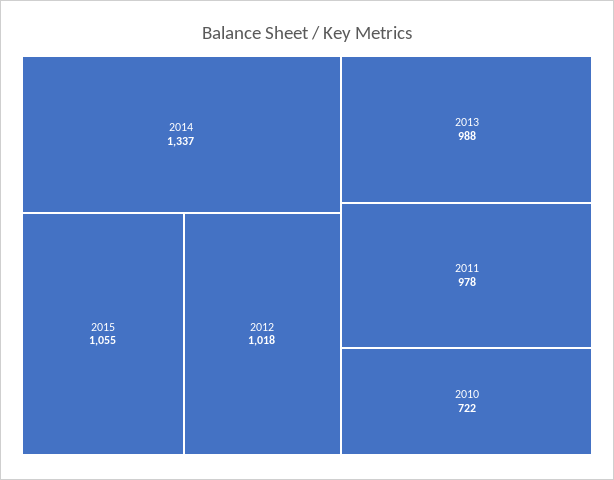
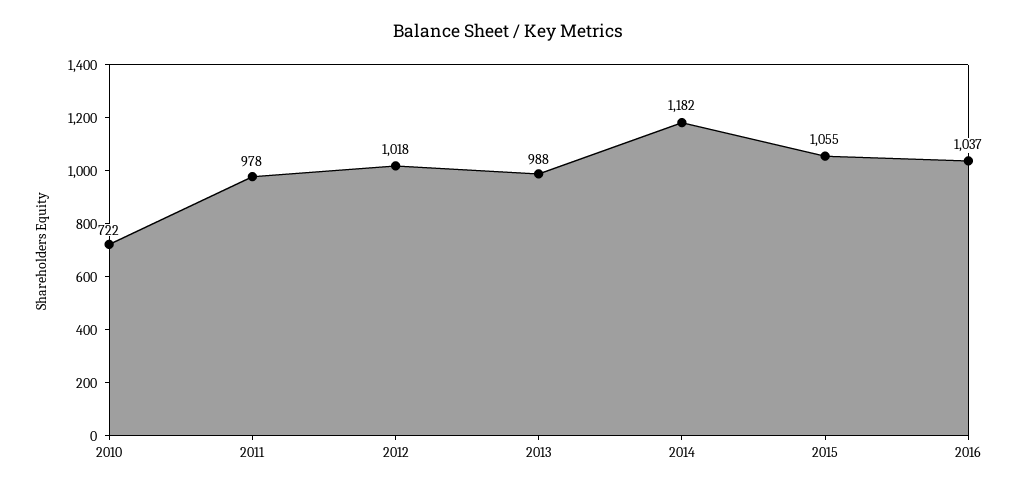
2014: 1337 -> 1182
2016: none -> 1037

